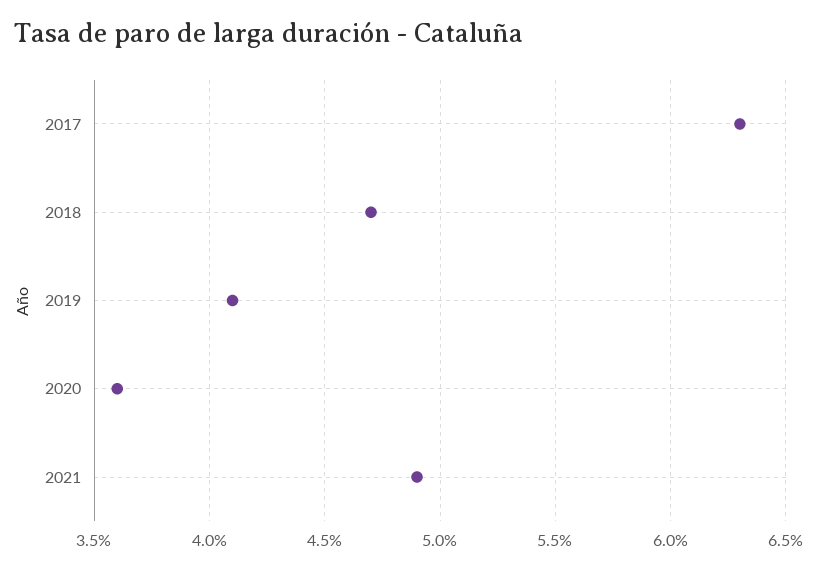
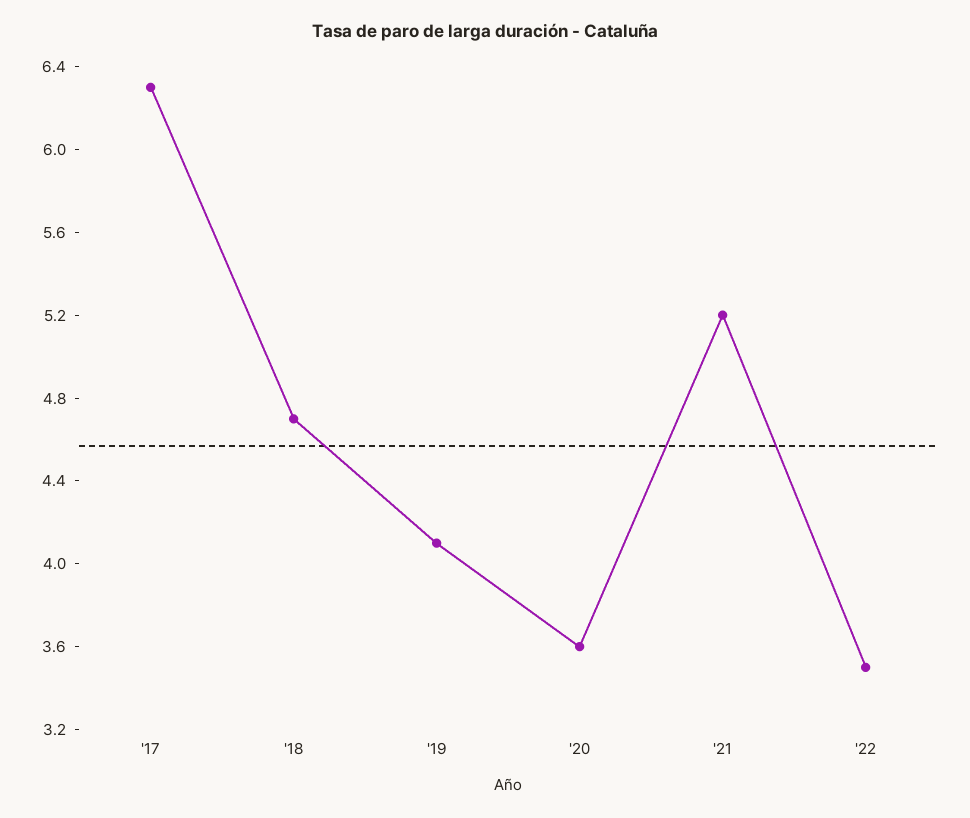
2021: 4.9 -> 5.2
'22: none -> 3.5

